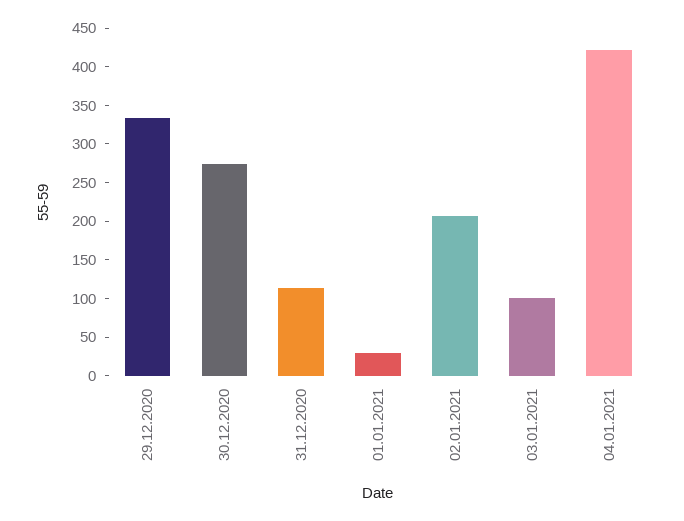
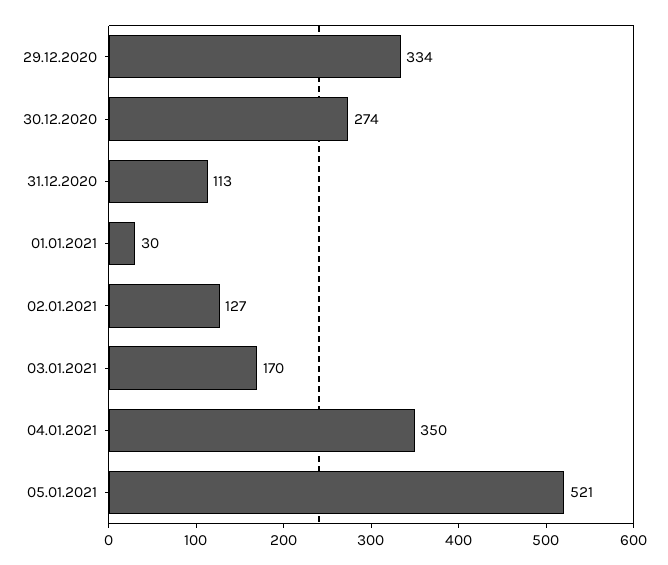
02.01.2021: 200 -> 127
03.01.2021: 100 -> 170
04.01.2021: 425 -> 350
05.01.2021: none -> 521

